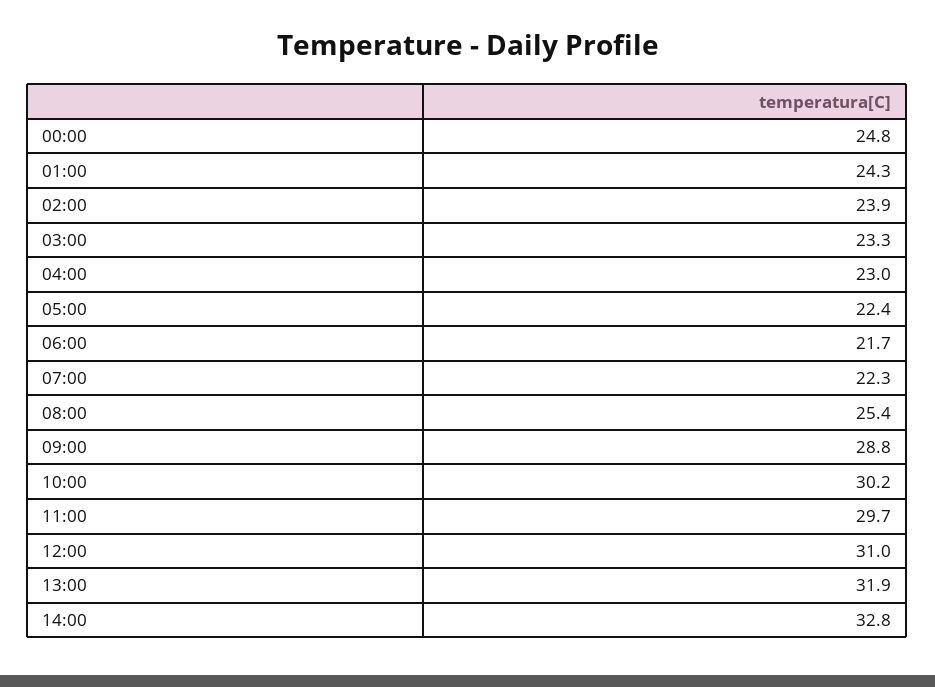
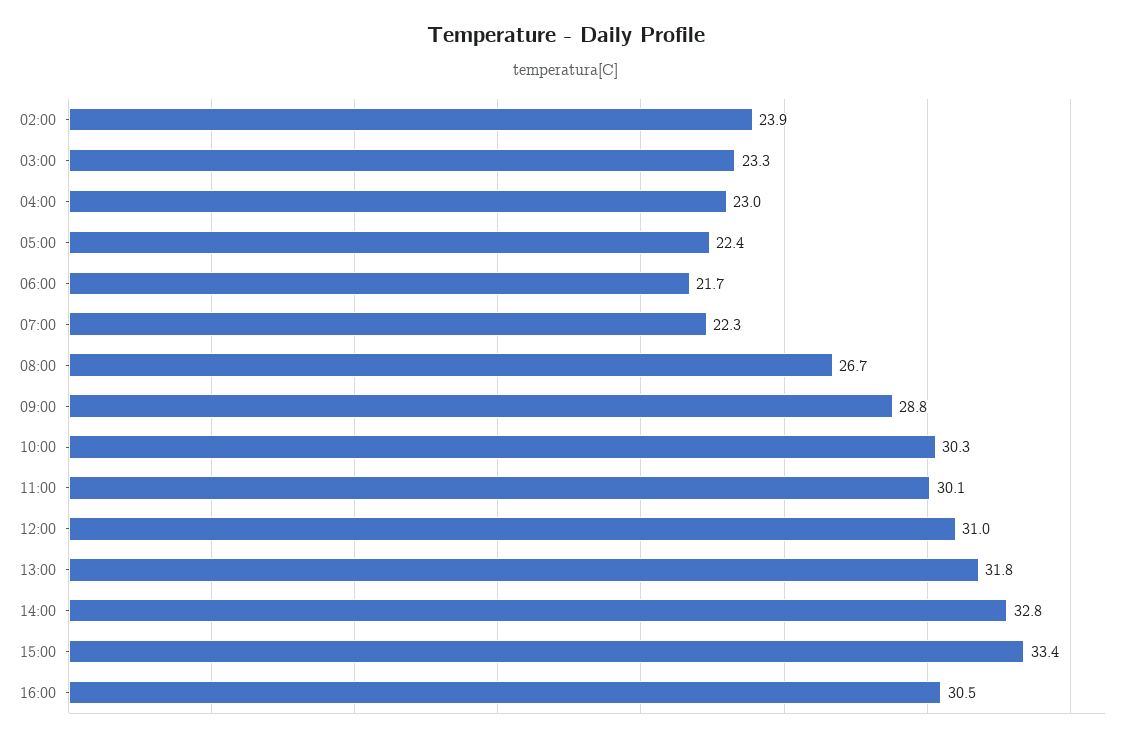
00:00: 24.8 -> none
01:00: 24.3 -> none
08:00: 25.4 -> 26.7
10:00: 30.2 -> 30.3
11:00: 29.7 -> 30.1
13:00: 31.9 -> 31.8
15:00: none -> 33.4
16:00: none -> 30.5

